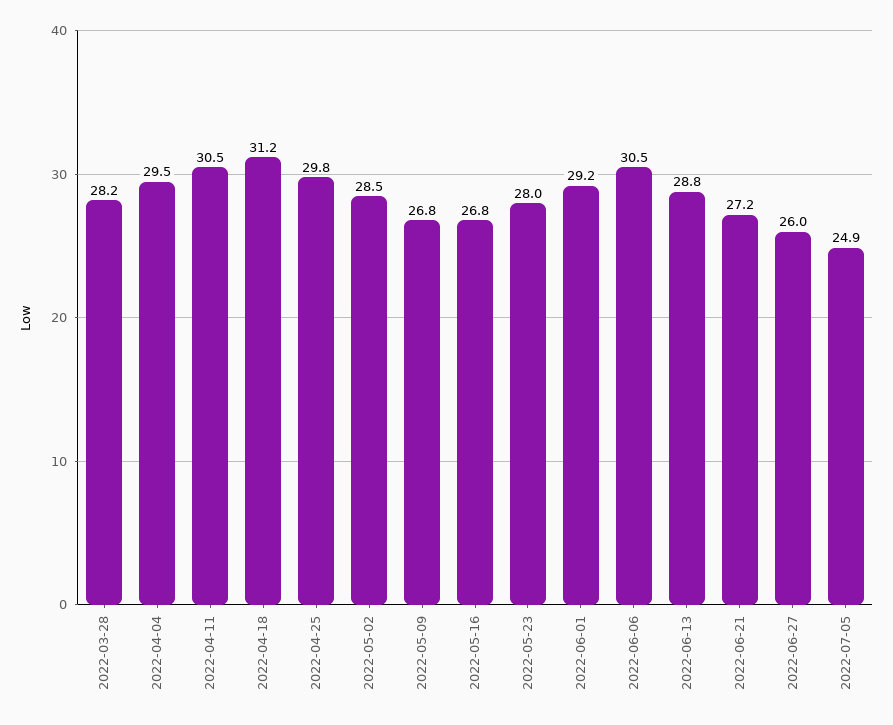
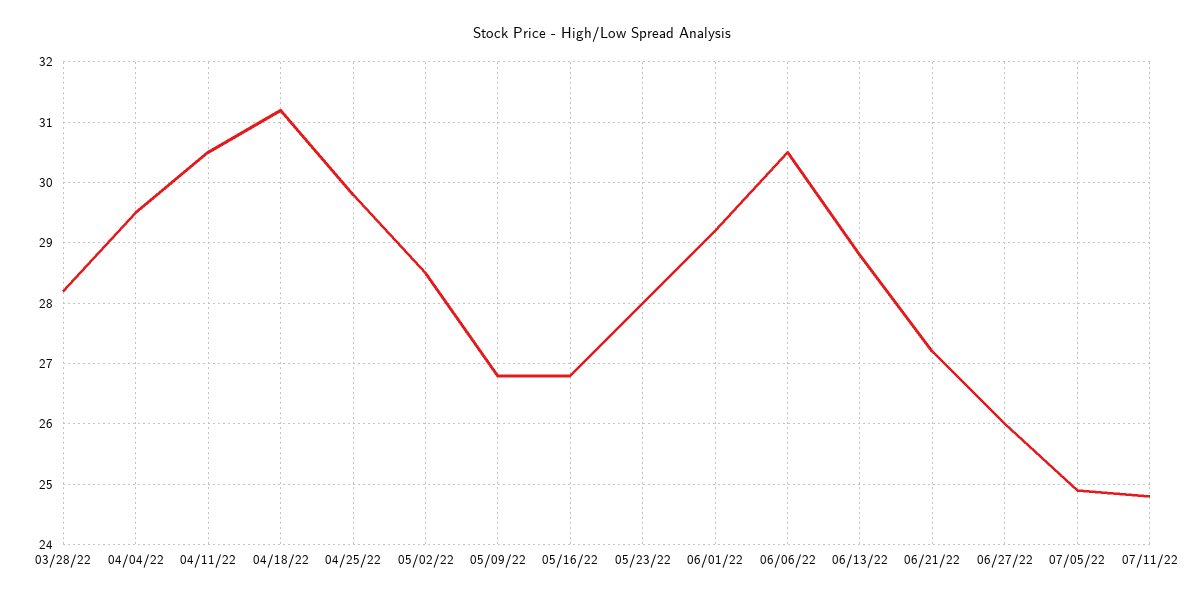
07/11/22: none -> 24.8

